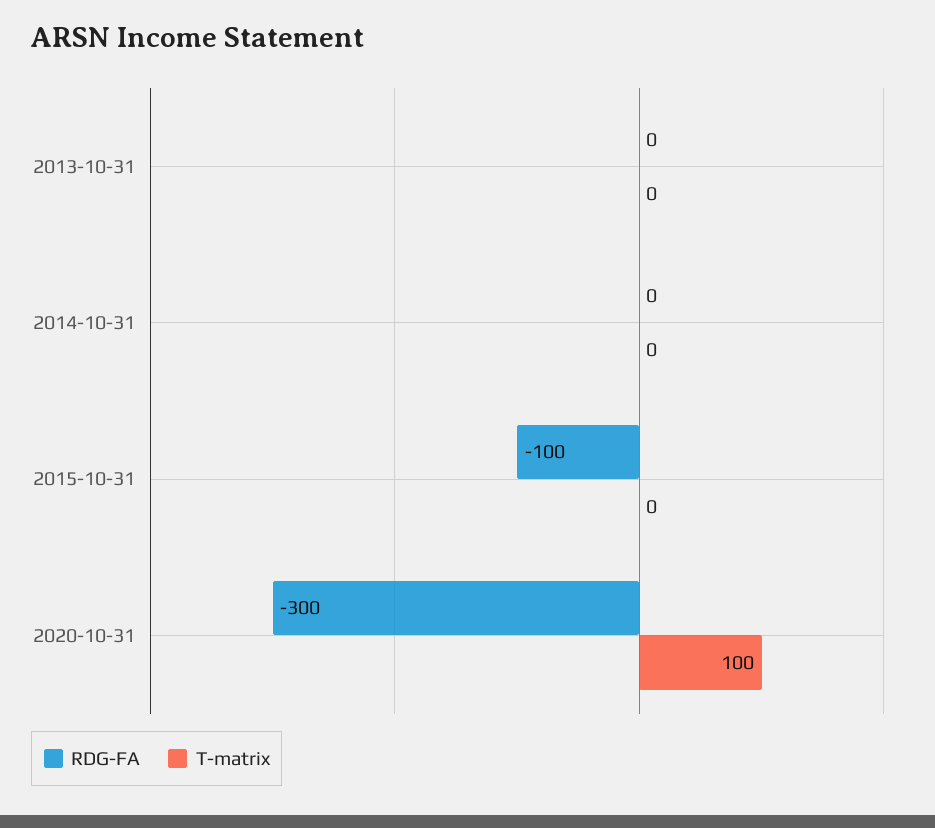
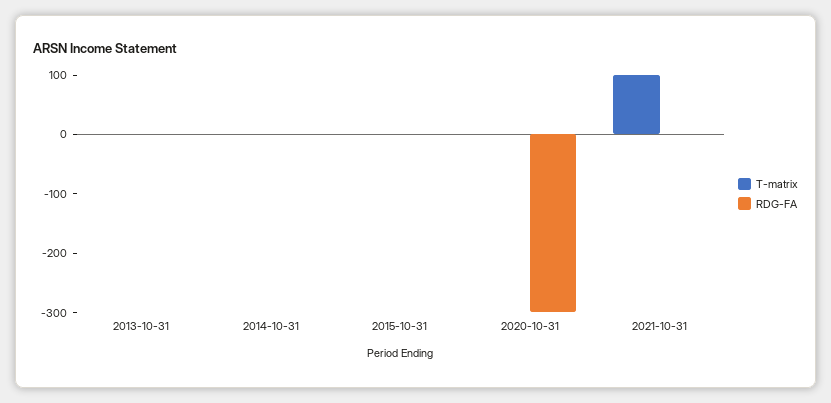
RDG-FA, 2015-10-31: -100 -> 0
T-matrix, 2020-10-31: 100 -> 0
T-matrix, 2021-10-31: none -> 100
RDG-FA, 2021-10-31: none -> 0

